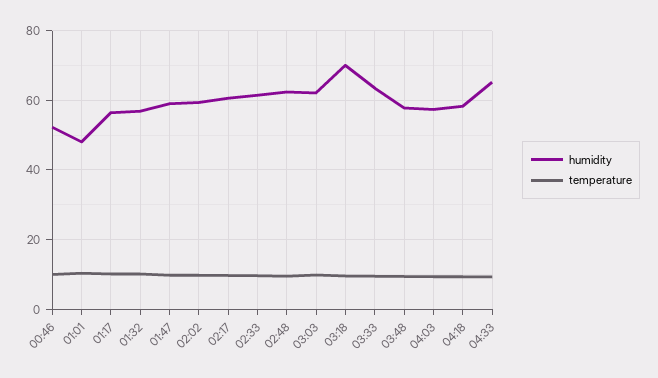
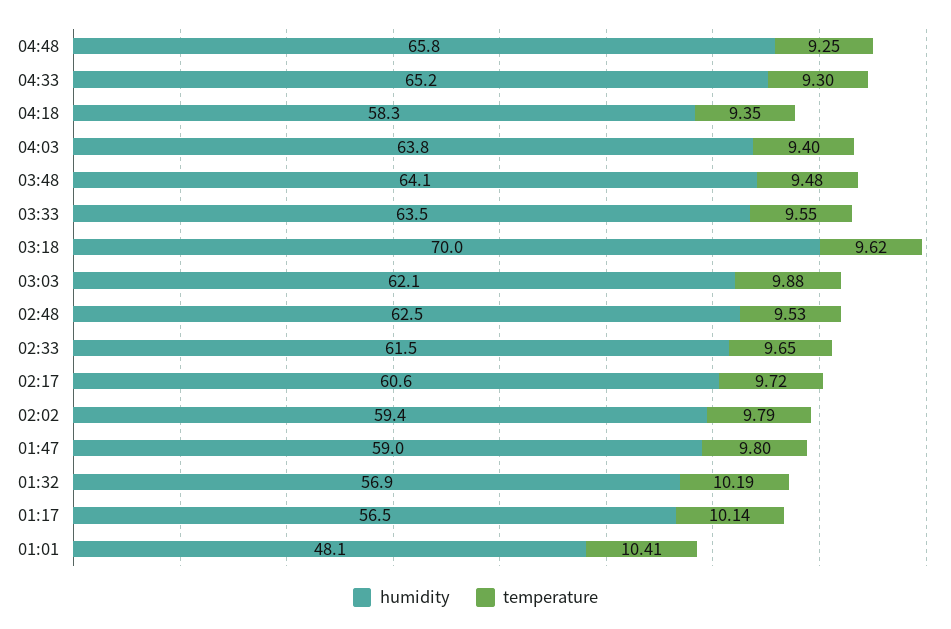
humidity, 00:46: 52 -> none
temperature, 00:46: 10 -> none
humidity, 03:48: 58 -> 64.1
humidity, 04:03: 58 -> 63.8
humidity, 04:48: none -> 65.8
temperature, 04:48: none -> 9.25

